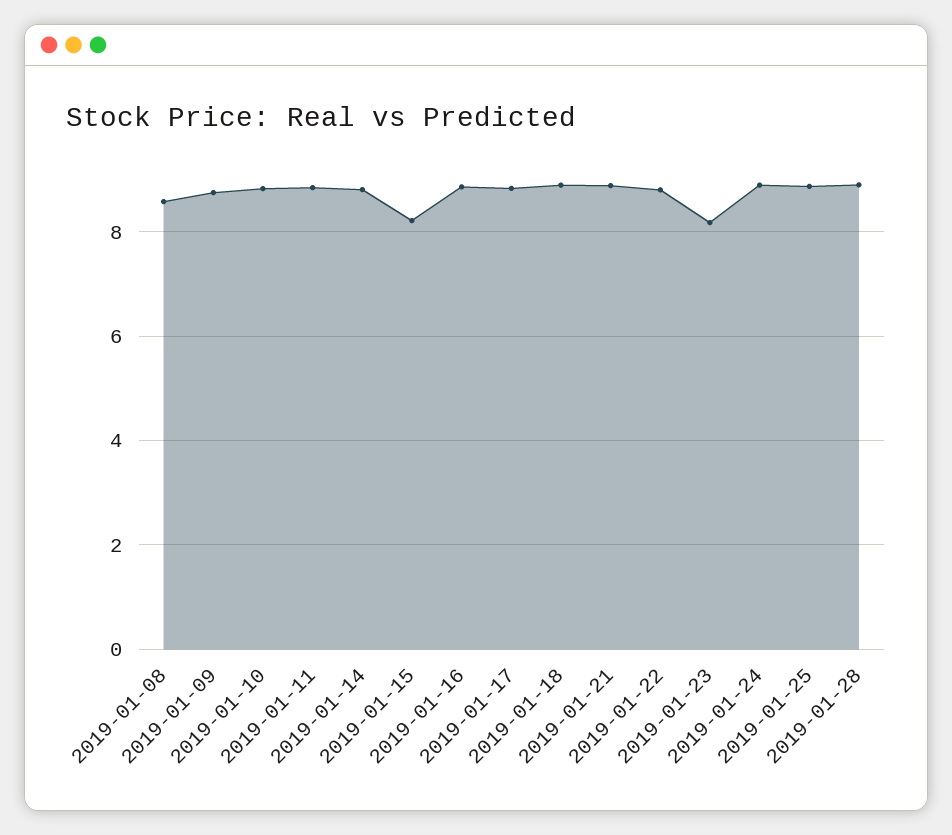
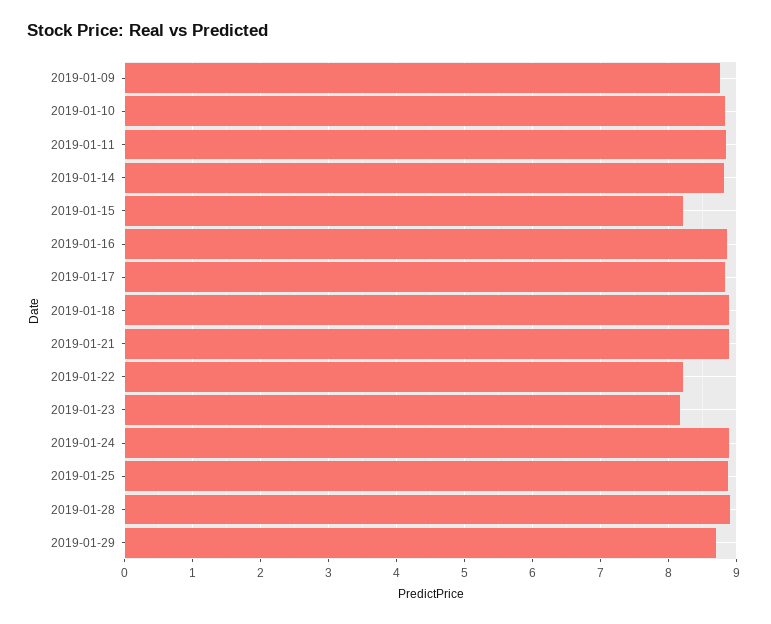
2019-01-08: 8.6 -> none
2019-01-22: 8.8 -> 8.2
2019-01-29: none -> 8.7

